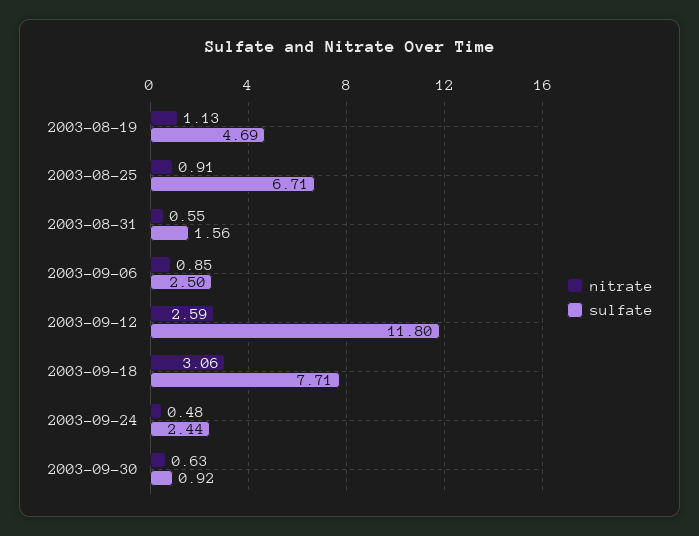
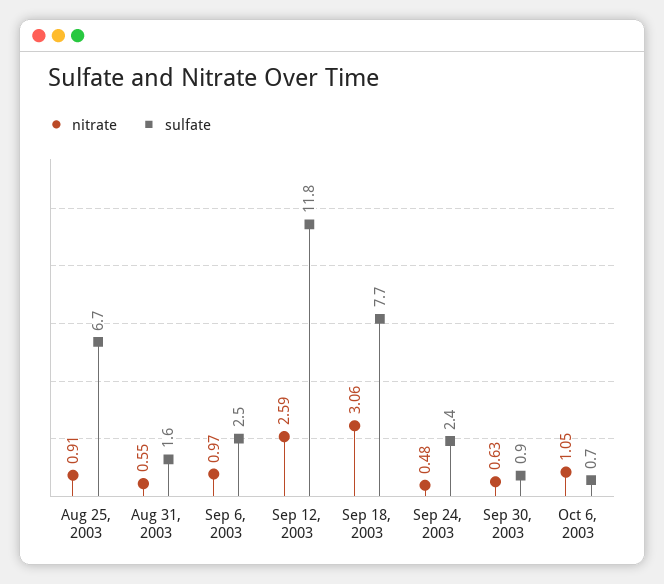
nitrate, 2003-08-19: 1.13 -> none
sulfate, 2003-08-19: 4.69 -> none
nitrate, 2003-09-06: 0.85 -> 0.97
nitrate, Oct 6, 2003: none -> 1.05
sulfate, Oct 6, 2003: none -> 0.7

